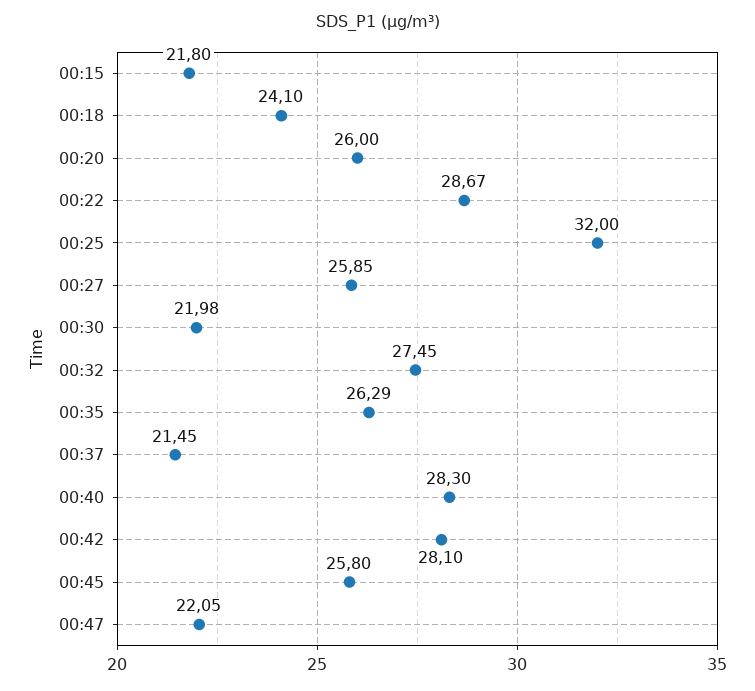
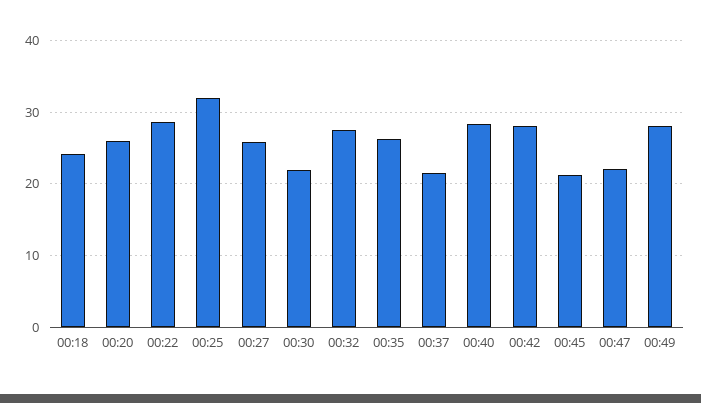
00:15: 21.8 -> none
00:45: 25.8 -> 21
00:49: none -> 28

